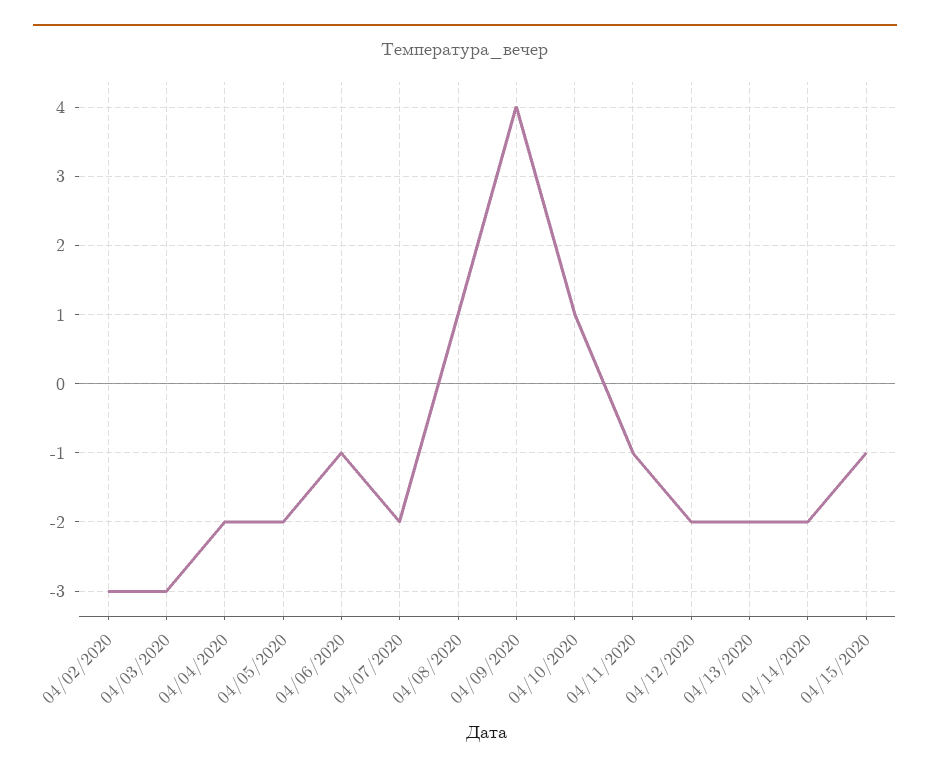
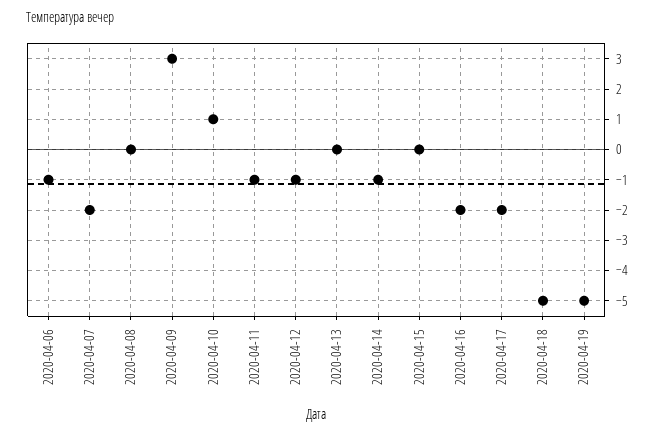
04/02/2020: -3 -> none
04/03/2020: -3 -> none
04/04/2020: -2 -> none
04/05/2020: -2 -> none
04/08/2020: 1 -> 0
04/09/2020: 4 -> 3
04/12/2020: -2 -> -1
04/13/2020: -2 -> 0
04/14/2020: -2 -> -1
04/15/2020: -1 -> 0
2020-04-16: none -> -2
2020-04-17: none -> -2
2020-04-18: none -> -5
2020-04-19: none -> -5

